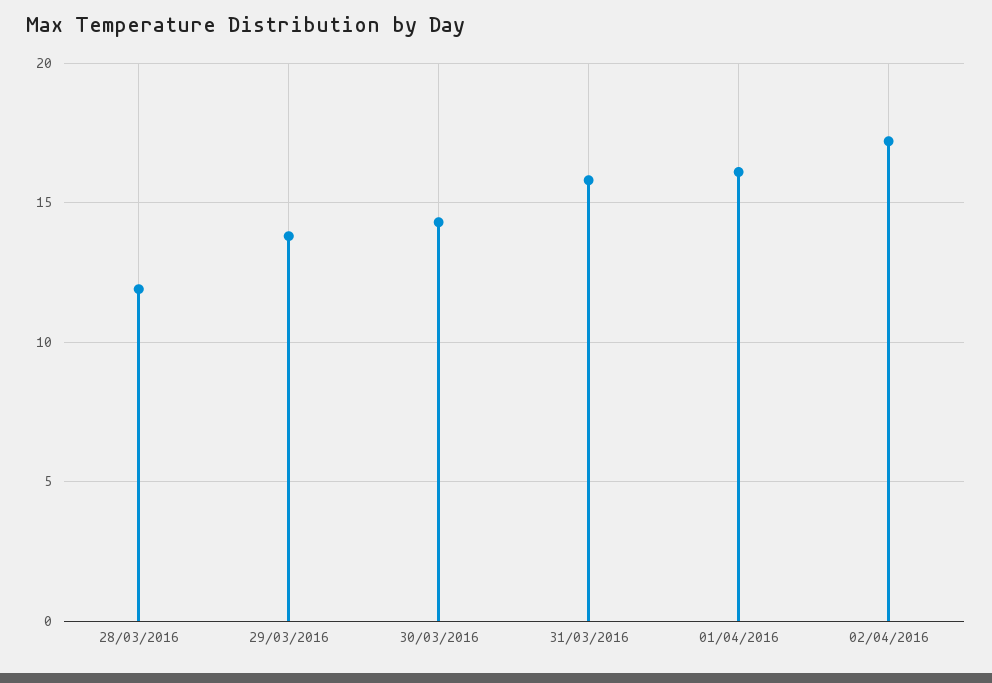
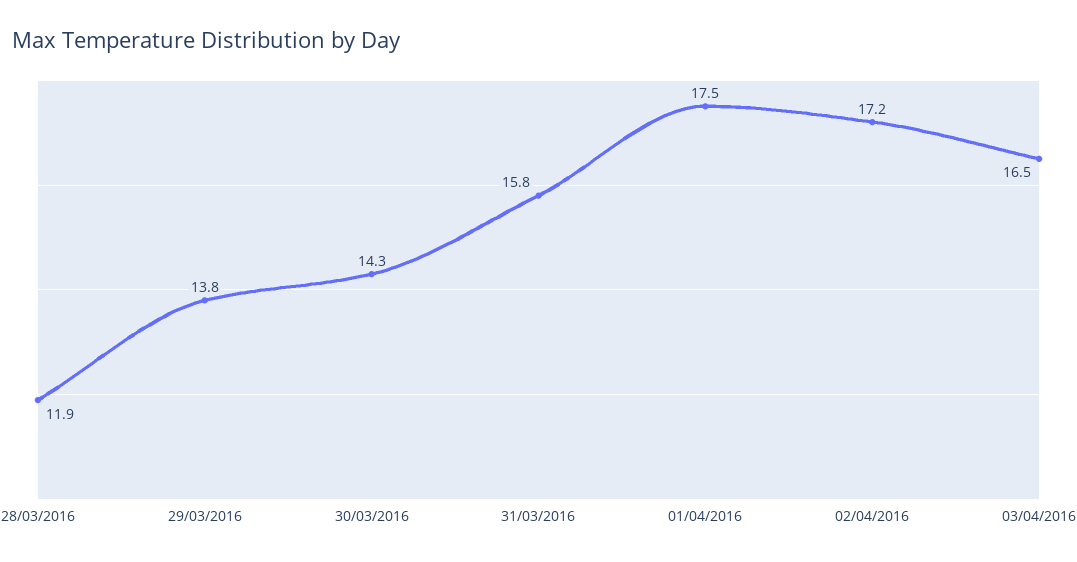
01/04/2016: 16 -> 17.5
03/04/2016: none -> 16.5

